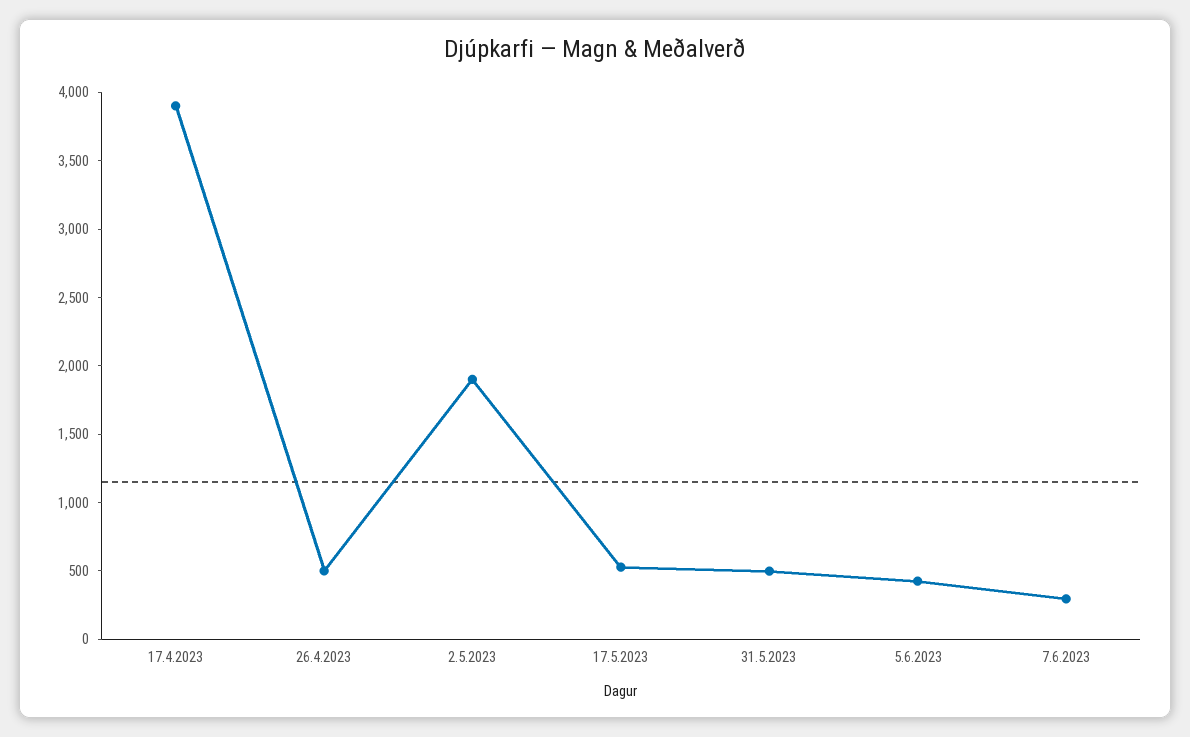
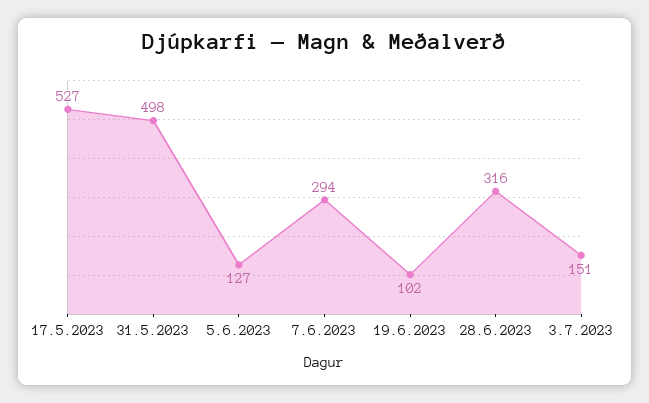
17.4.2023: 3900 -> none
26.4.2023: 500 -> none
2.5.2023: 1900 -> none
5.6.2023: 400 -> 127
19.6.2023: none -> 102
28.6.2023: none -> 316
3.7.2023: none -> 151

